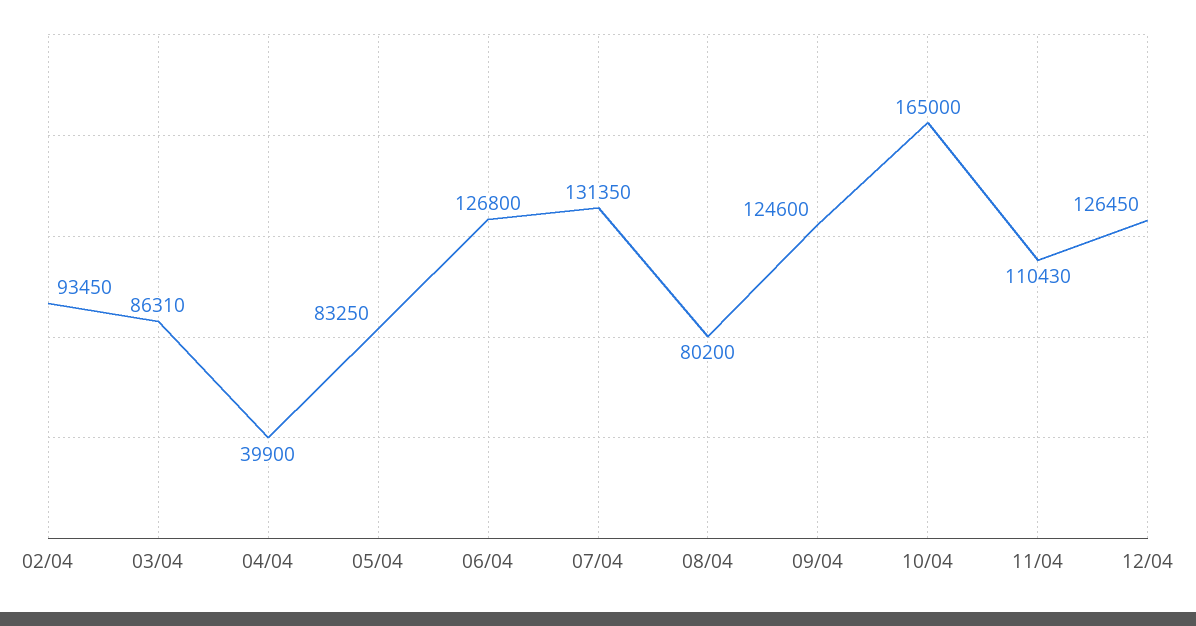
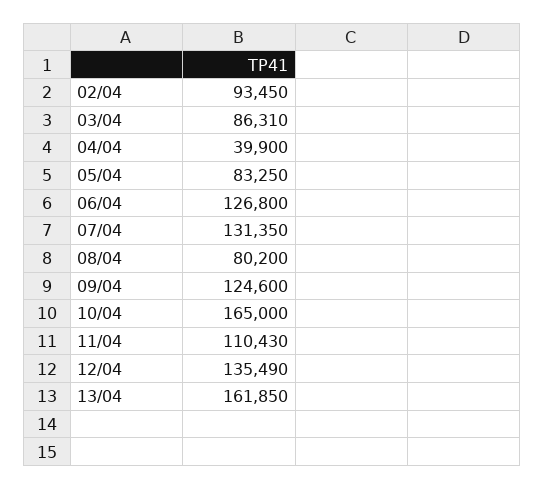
12/04: 126450 -> 135490
13/04: none -> 161850

